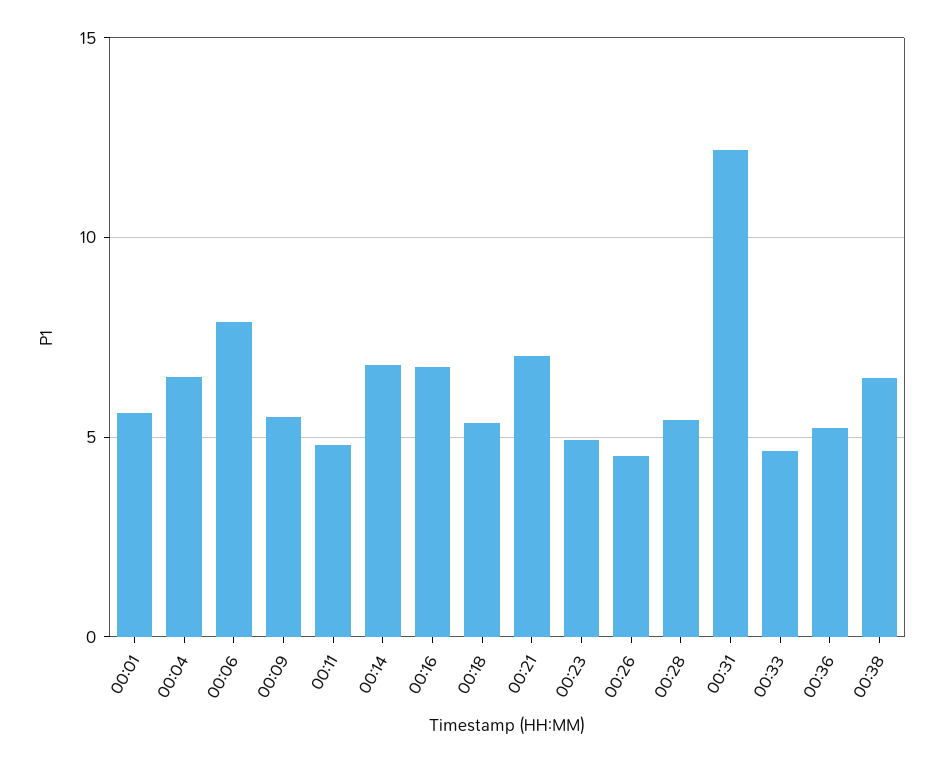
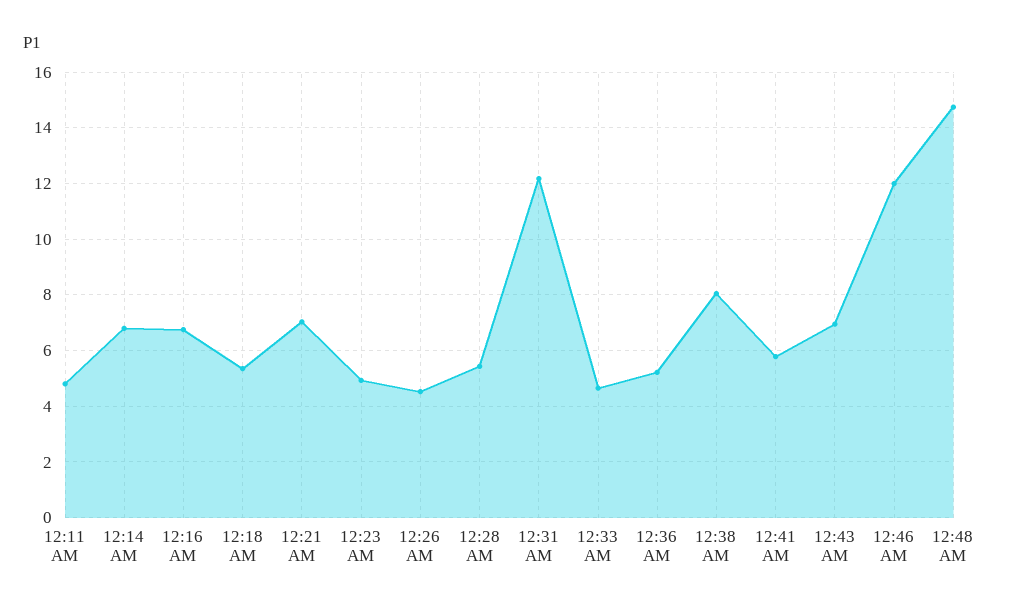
00:01: 5.5 -> none
00:04: 6.5 -> none
00:06: 8 -> none
00:09: 5.5 -> none
00:38: 6.5 -> 8
12:41 AM: none -> 5.75
12:43 AM: none -> 7
12:46 AM: none -> 12
12:48 AM: none -> 14.75

